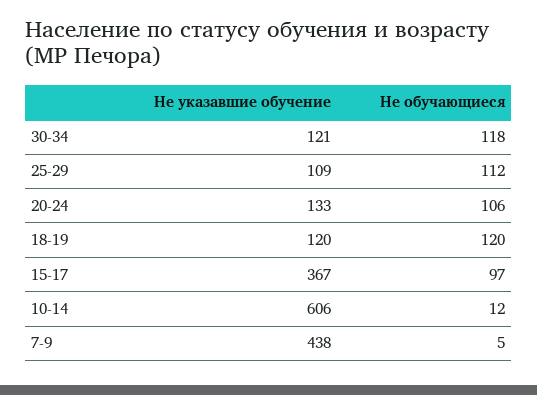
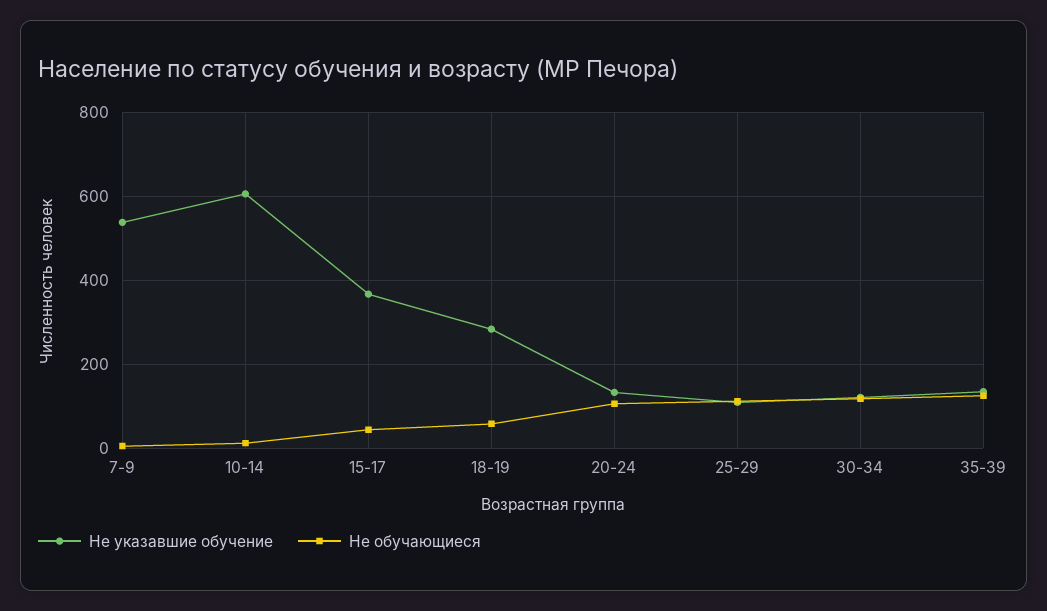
Не указавшие обучение, 18-19: 120 -> 280
Не обучающиеся, 18-19: 120 -> 60
Не обучающиеся, 15-17: 97 -> 40
Не указавшие обучение, 7-9: 438 -> 540
Не указавшие обучение, 35-39: none -> 140
Не обучающиеся, 35-39: none -> 120

